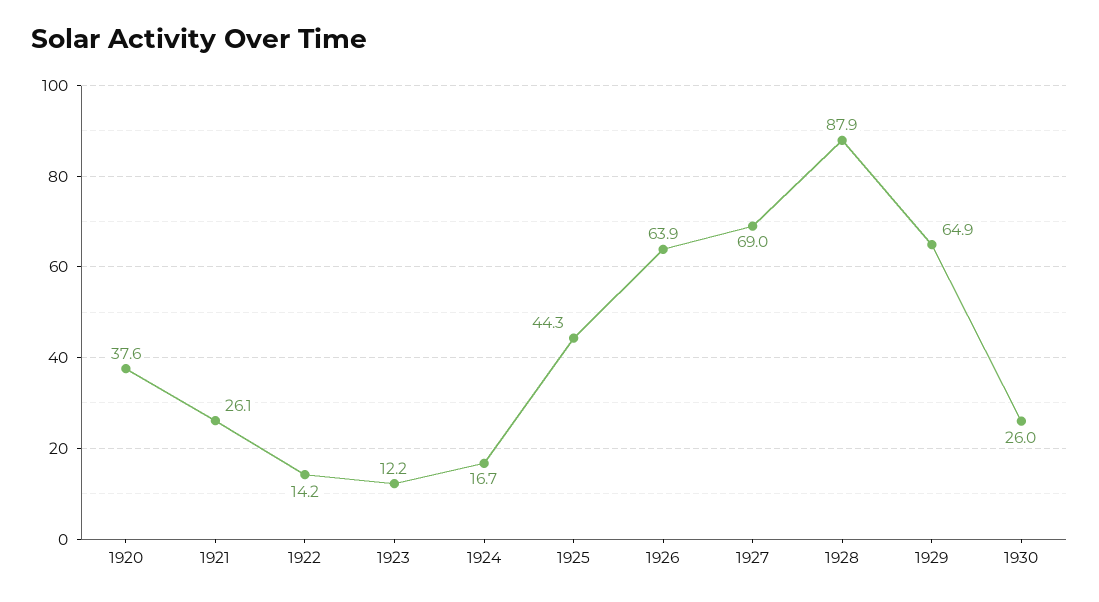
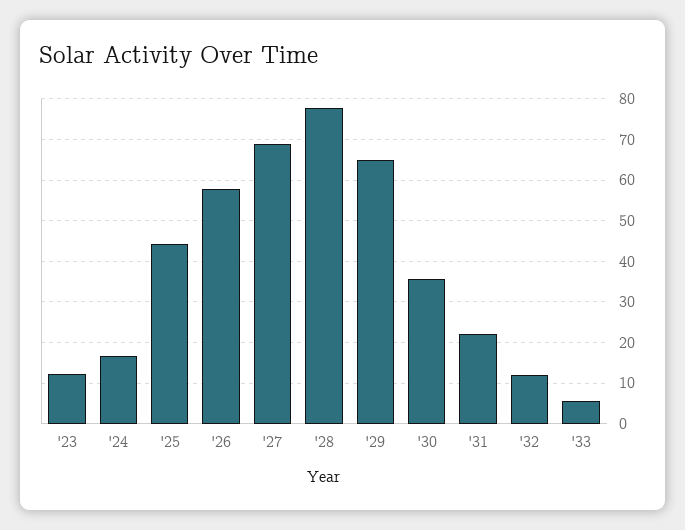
1920: 37.6 -> none
1921: 26.1 -> none
1922: 14.2 -> none
1926: 63.9 -> 58
1928: 87.9 -> 78
1930: 26 -> 36
'31: none -> 22
'32: none -> 12
'33: none -> 6

